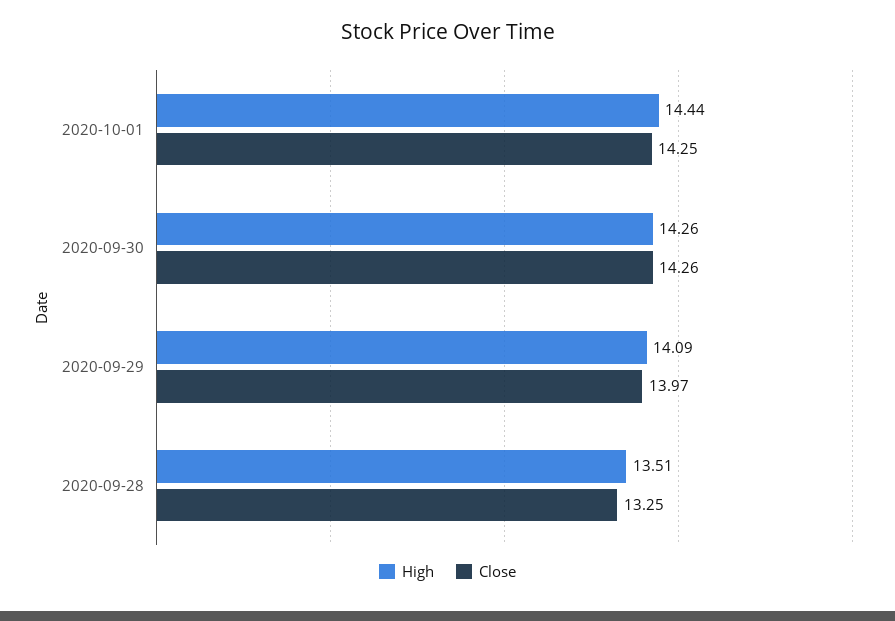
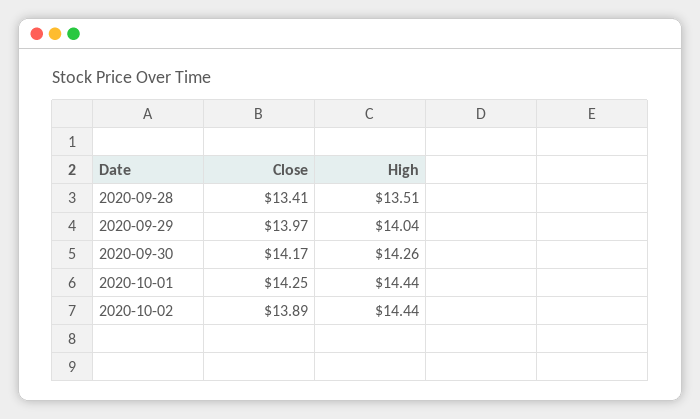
Close, 2020-09-30: 14.26 -> 14.17
High, 2020-09-29: 14.09 -> 14.04
Close, 2020-09-28: 13.25 -> 13.41
Close, 2020-10-02: none -> 13.89
High, 2020-10-02: none -> 14.44

